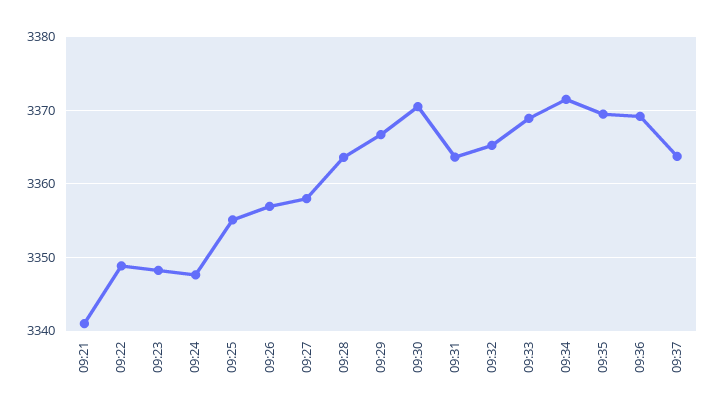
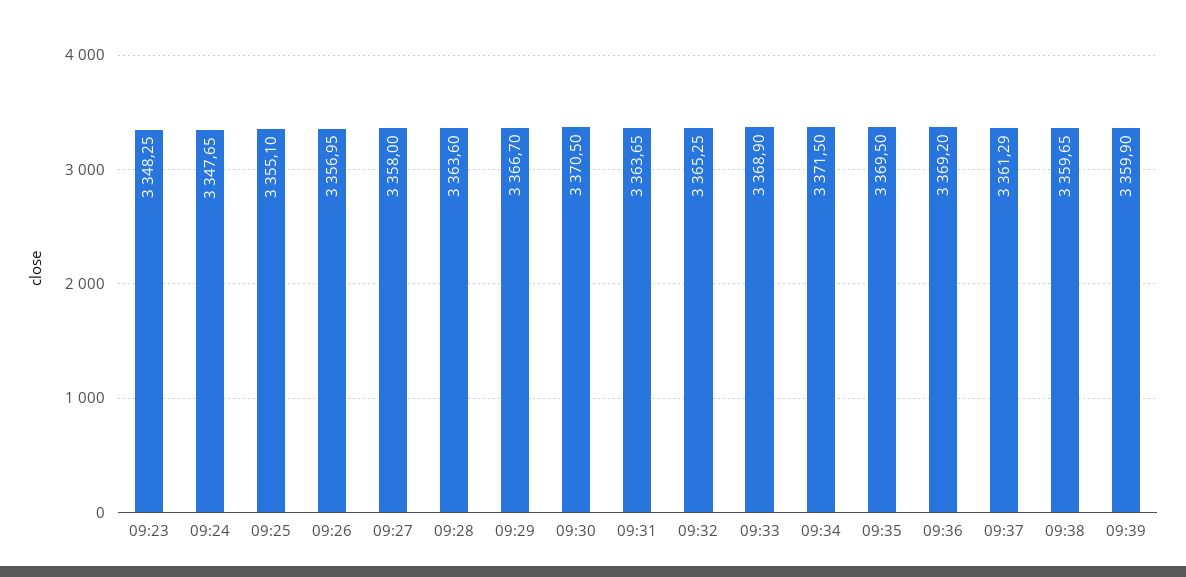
09:21: 3341 -> none
09:22: 3349 -> none
09:37: 3364 -> 3361.29
09:38: none -> 3359.65
09:39: none -> 3359.9

